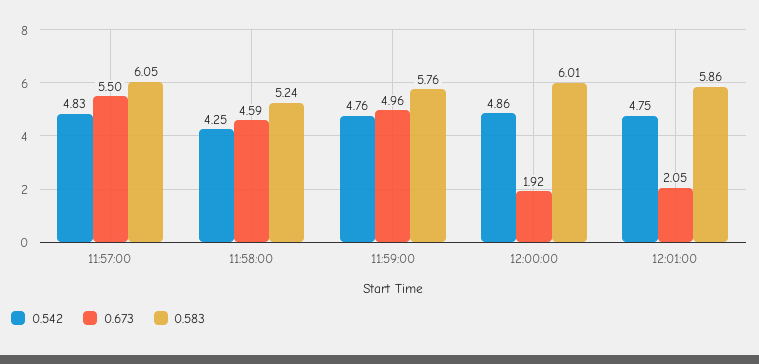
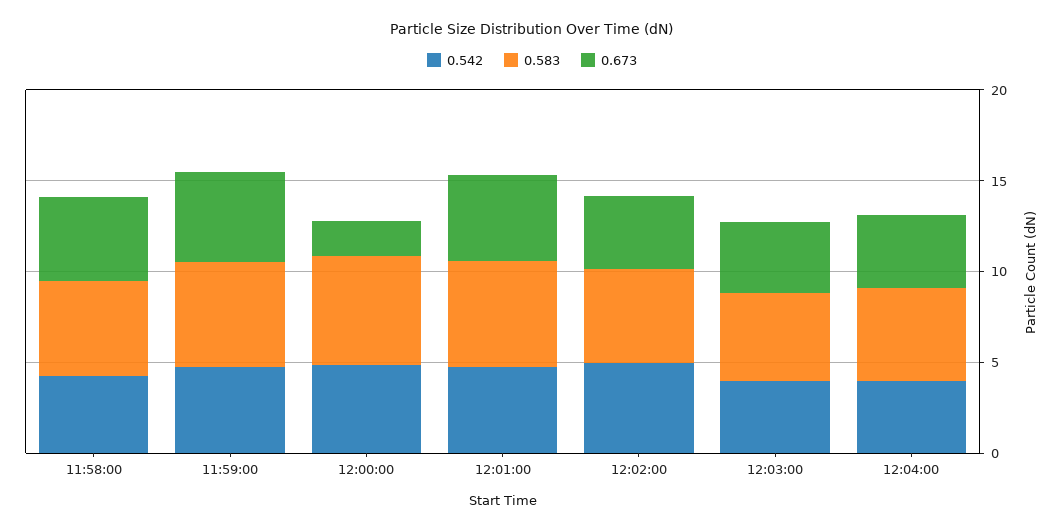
0.542, 11:57:00: 4.83 -> none
0.673, 11:57:00: 5.5 -> none
0.583, 11:57:00: 6.05 -> none
0.673, 12:01:00: 2.05 -> 5
0.542, 12:02:00: none -> 5
0.583, 12:02:00: none -> 5
0.673, 12:02:00: none -> 4
0.542, 12:03:00: none -> 4
0.583, 12:03:00: none -> 5
0.673, 12:03:00: none -> 4
0.542, 12:04:00: none -> 4
0.583, 12:04:00: none -> 5
0.673, 12:04:00: none -> 4

